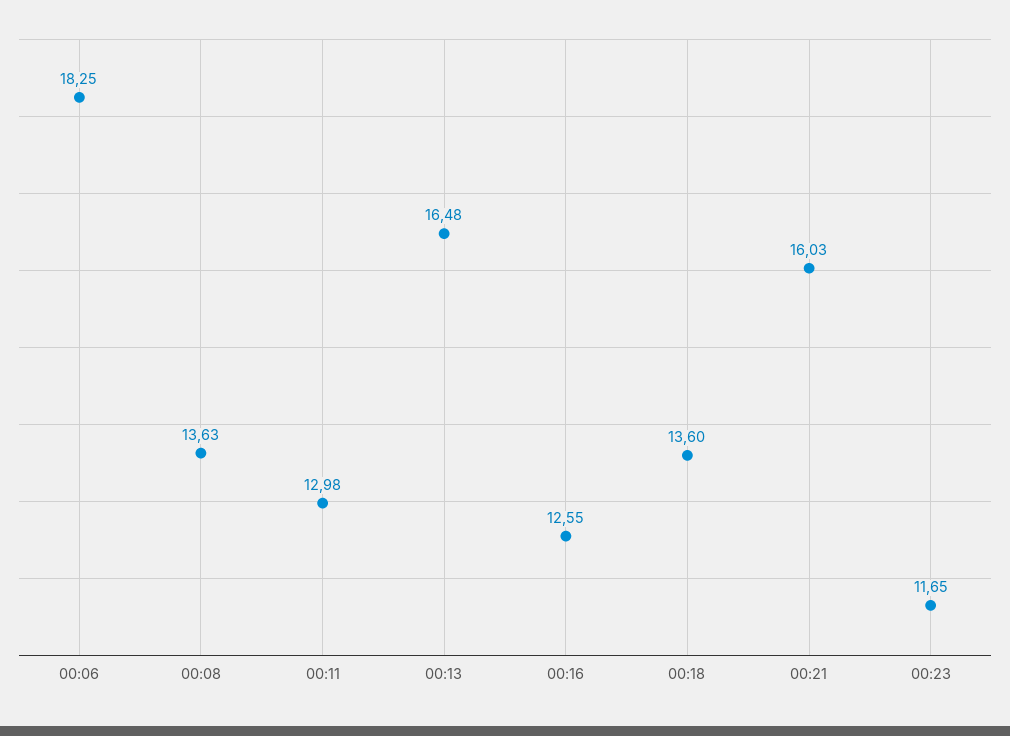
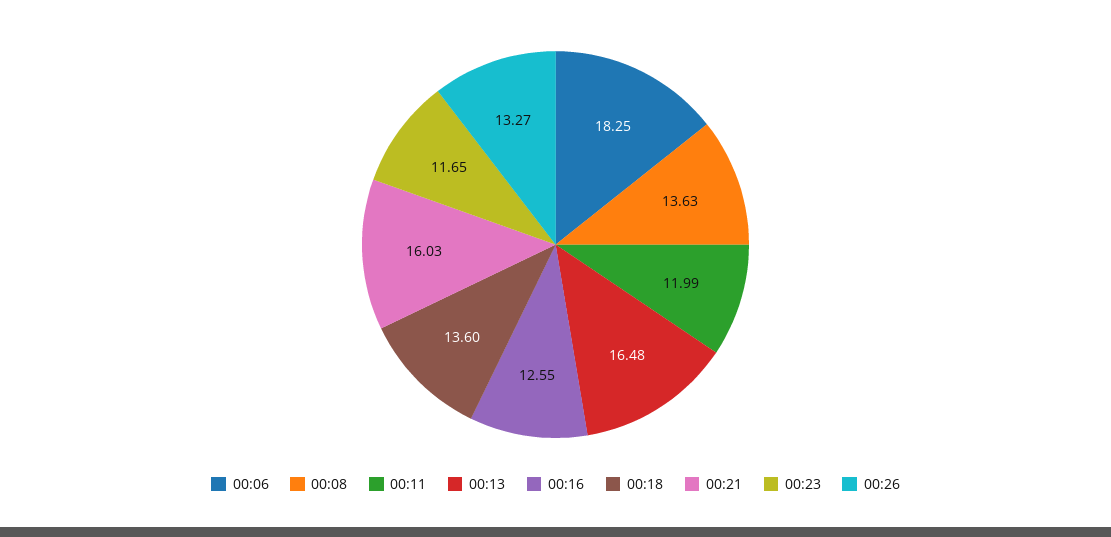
00:11: 12.98 -> 11.99
00:26: none -> 13.27

